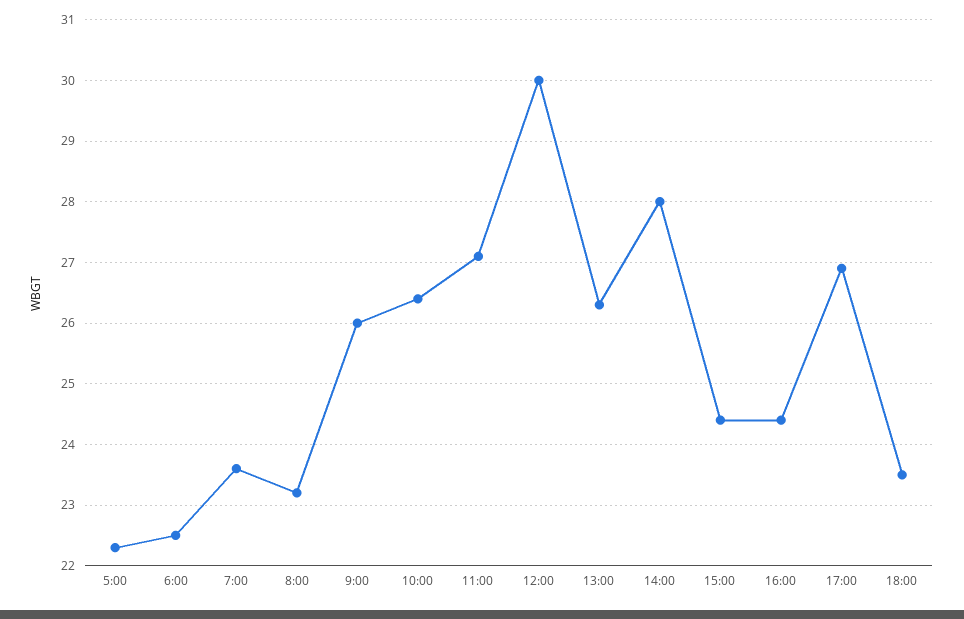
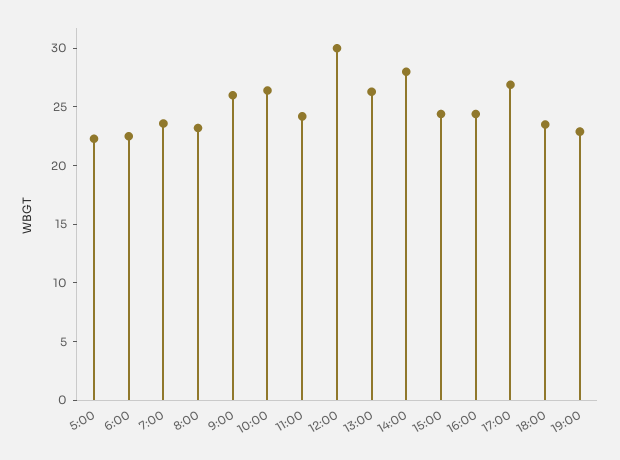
11:00: 27.1 -> 24
19:00: none -> 23

